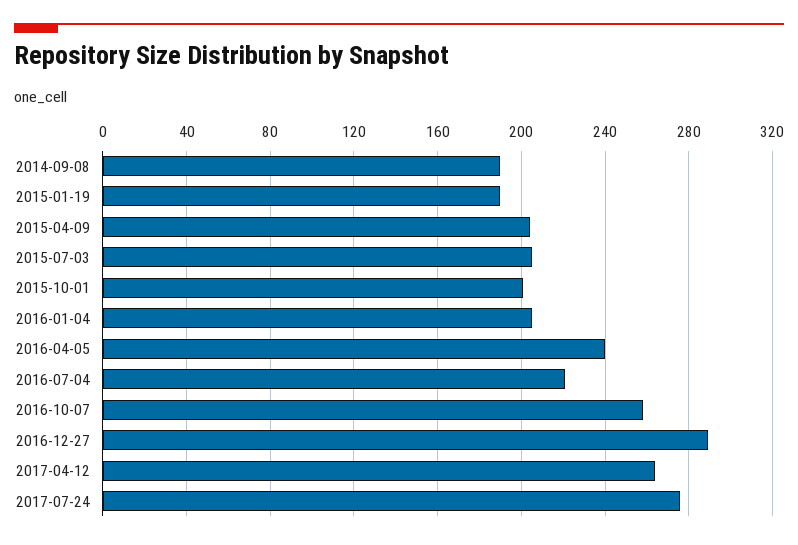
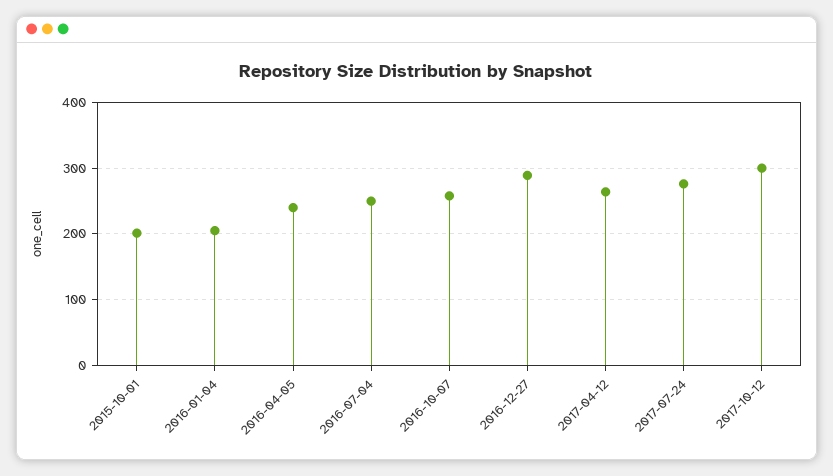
2014-09-08: 190 -> none
2015-01-19: 190 -> none
2015-04-09: 205 -> none
2015-07-03: 205 -> none
2016-07-04: 220 -> 250
2017-10-12: none -> 300

